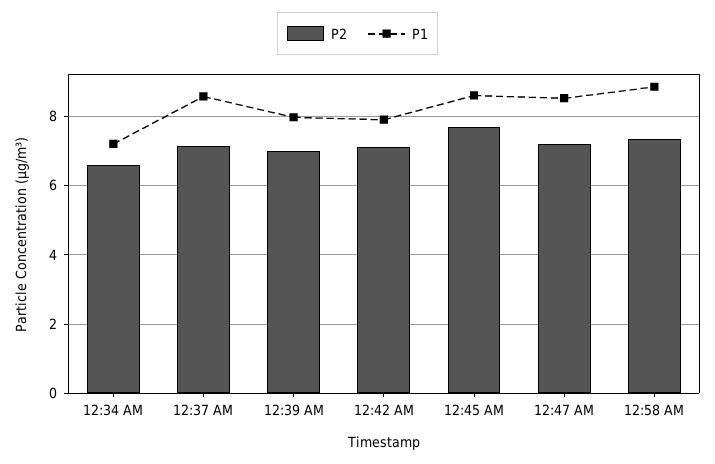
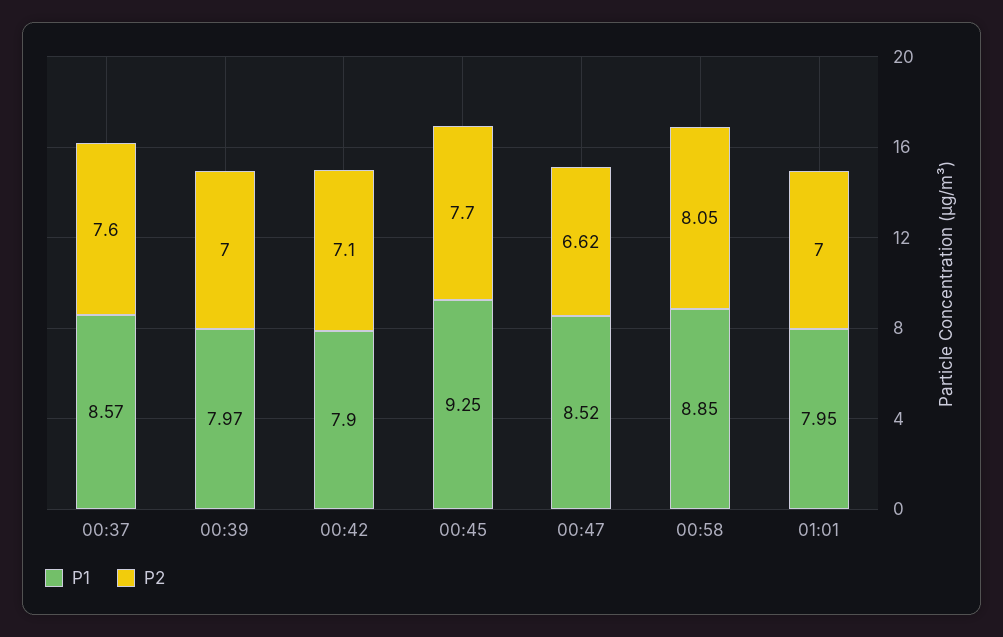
P2, 12:34 AM: 6.6 -> none
P1, 12:34 AM: 7.2 -> none
P2, 12:37 AM: 7.2 -> 7.6
P1, 12:45 AM: 8.6 -> 9.25
P2, 12:47 AM: 7.2 -> 6.62
P2, 12:58 AM: 7.4 -> 8.05
P1, 01:01: none -> 7.95
P2, 01:01: none -> 7

